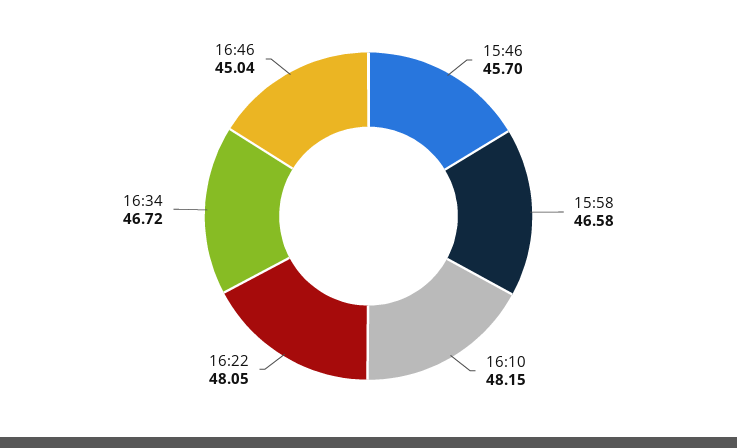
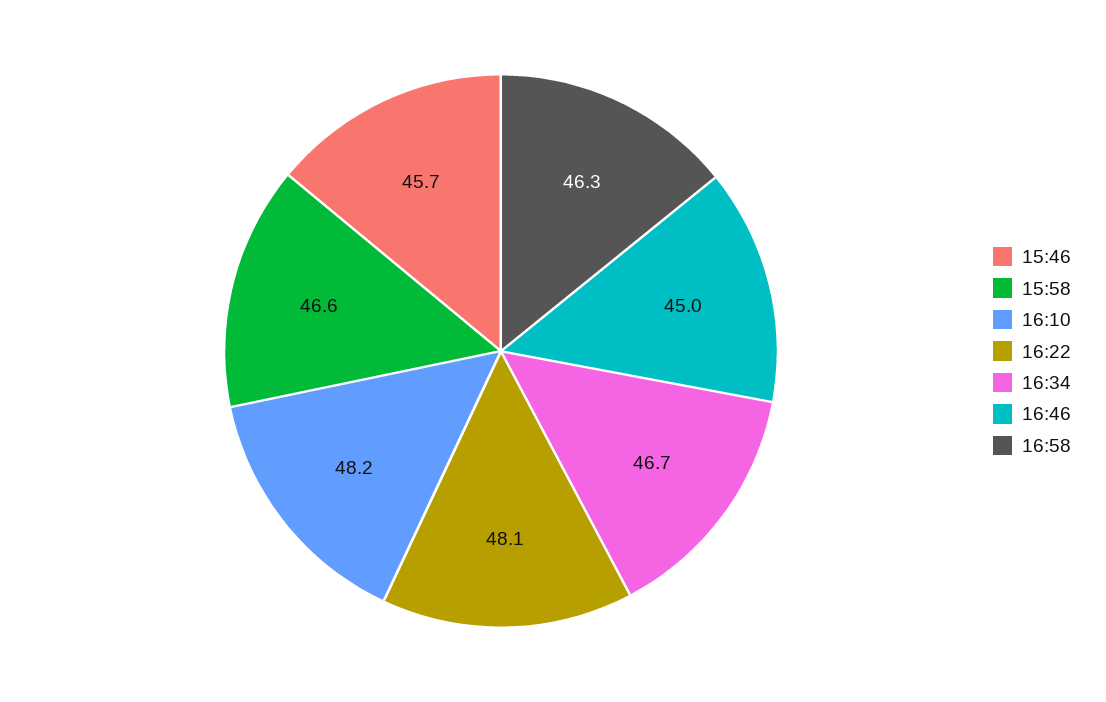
16:58: none -> 46.3

